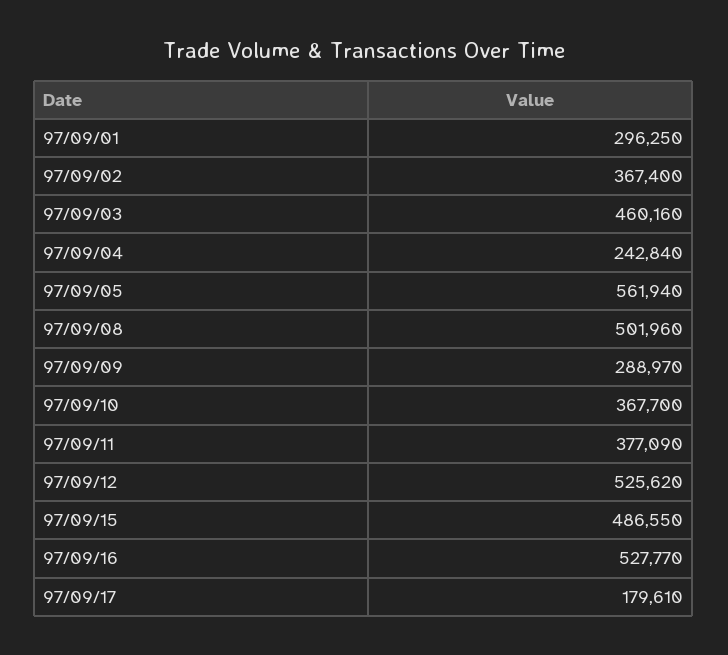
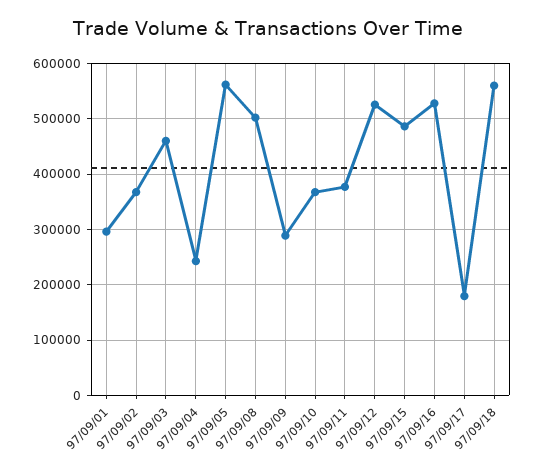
97/09/18: none -> 560000

